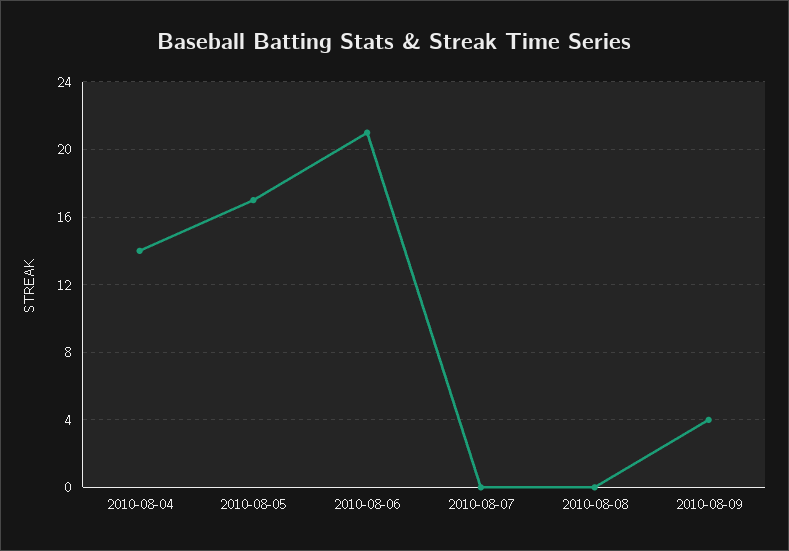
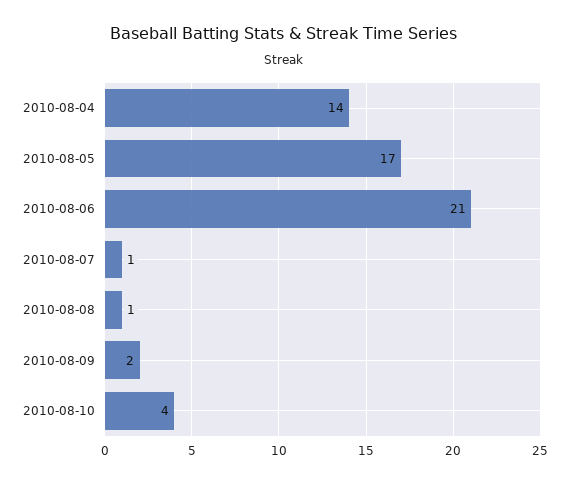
2010-08-07: 0 -> 1
2010-08-08: 0 -> 1
2010-08-09: 4 -> 2
2010-08-10: none -> 4

